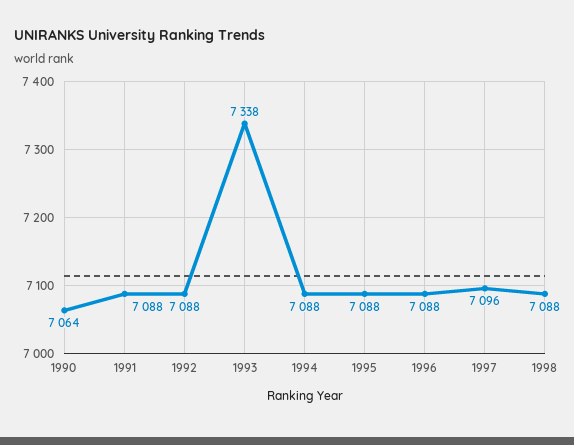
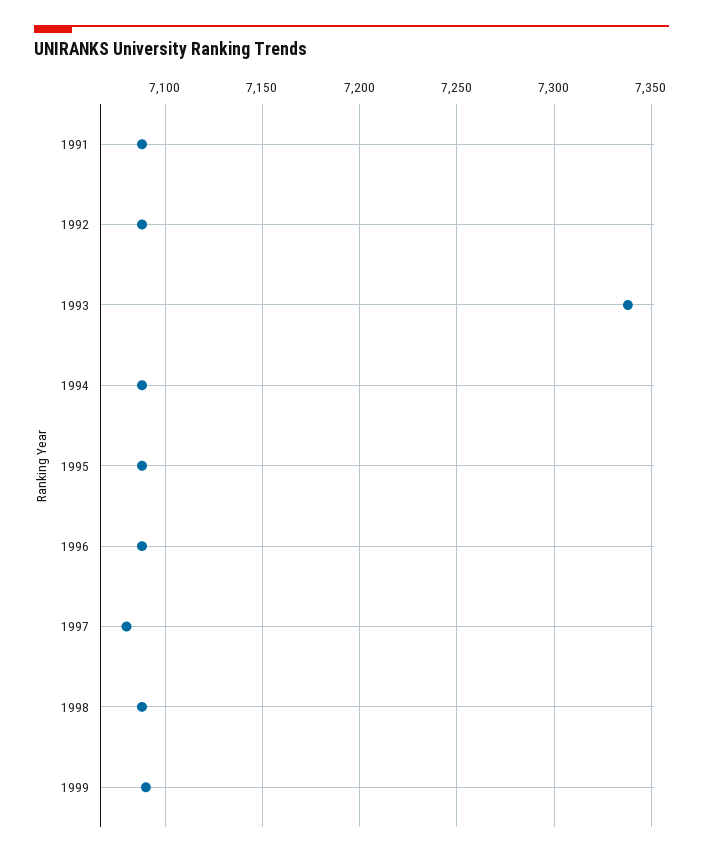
1990: 7064 -> none
1997: 7096 -> 7080
1999: none -> 7090

